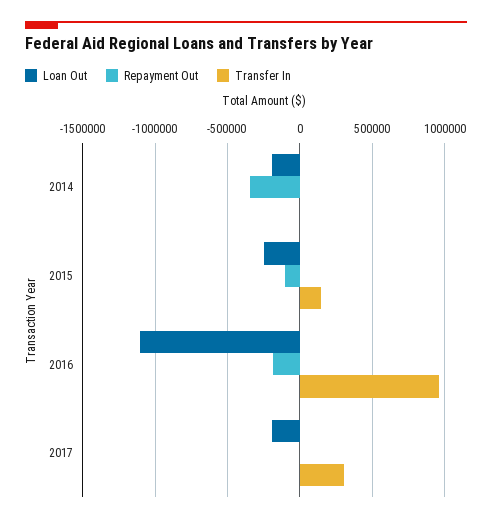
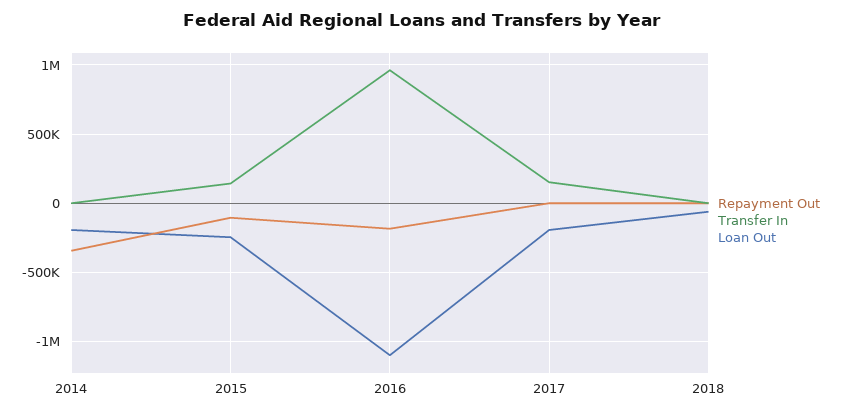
Transfer In, 2017: 300000 -> 150000
Repayment Out, 2018: none -> 0
Transfer In, 2018: none -> 0
Loan Out, 2018: none -> -50000

